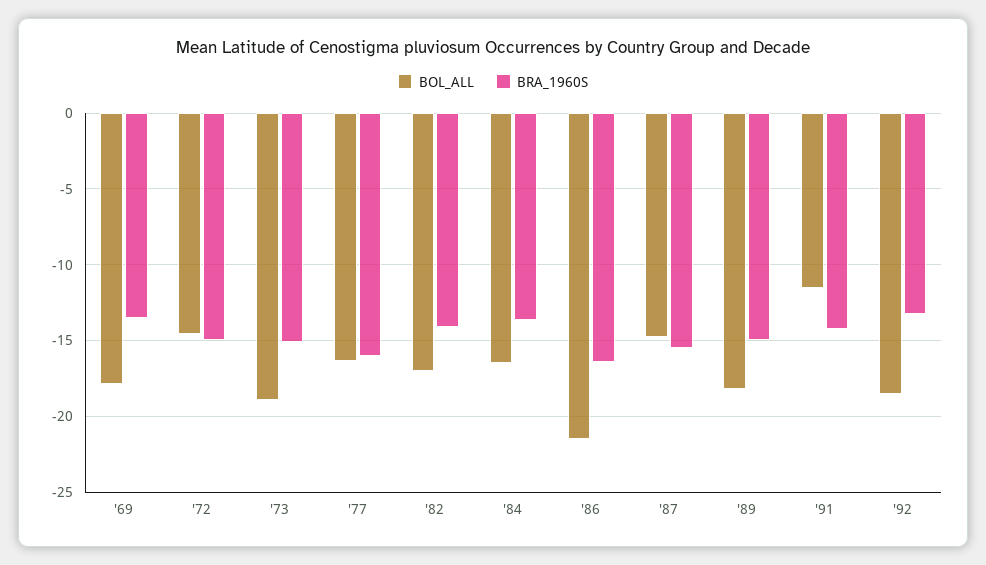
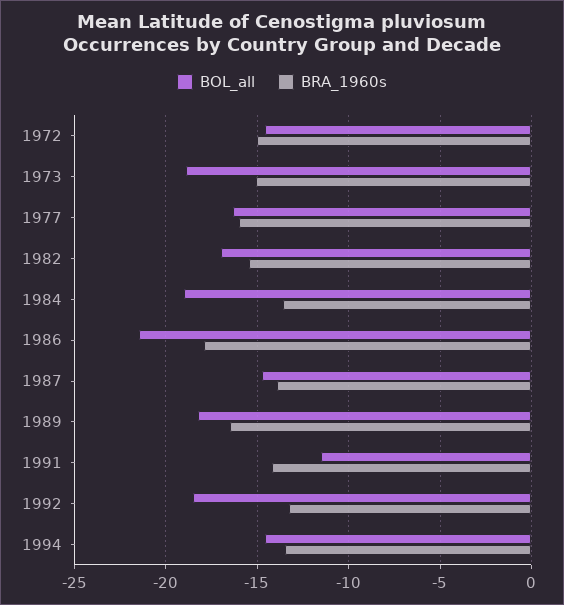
BOL_ALL, '69: -18 -> none
BRA_1960S, '69: -13.5 -> none
BRA_1960S, '82: -14 -> -15.5
BOL_ALL, '84: -16.5 -> -19
BRA_1960S, '86: -16.5 -> -18
BRA_1960S, '87: -15.5 -> -14
BRA_1960S, '89: -15 -> -16.5
BOL_ALL, 1994: none -> -14.5
BRA_1960S, 1994: none -> -13.5

